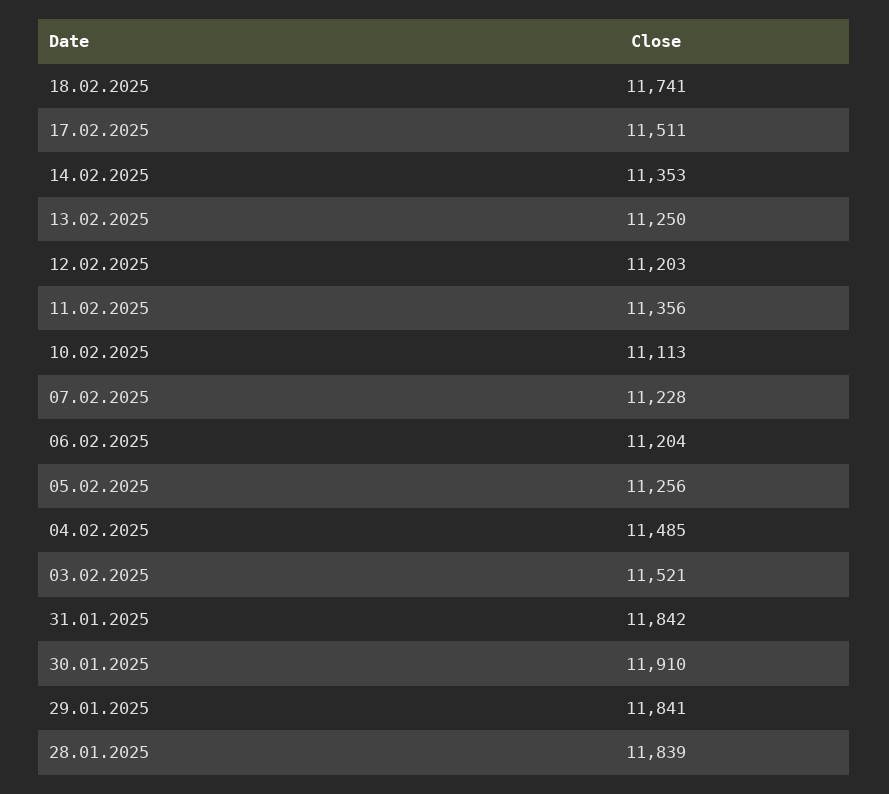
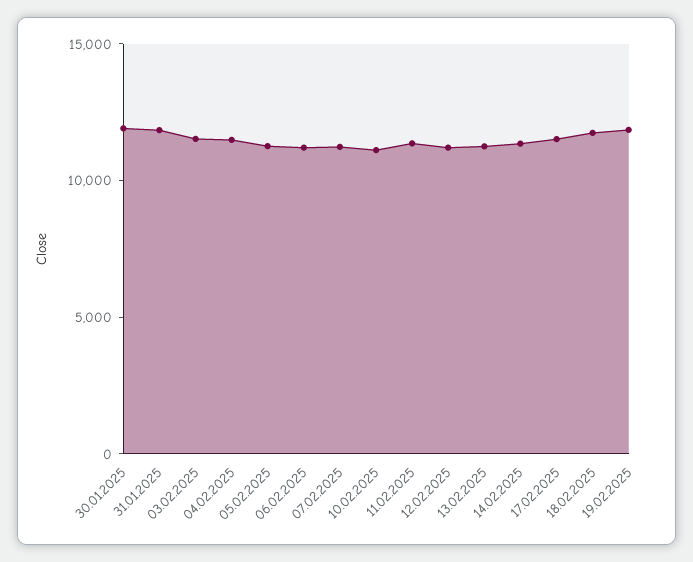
29.01.2025: 11841 -> none
28.01.2025: 11839 -> none
19.02.2025: none -> 12000

